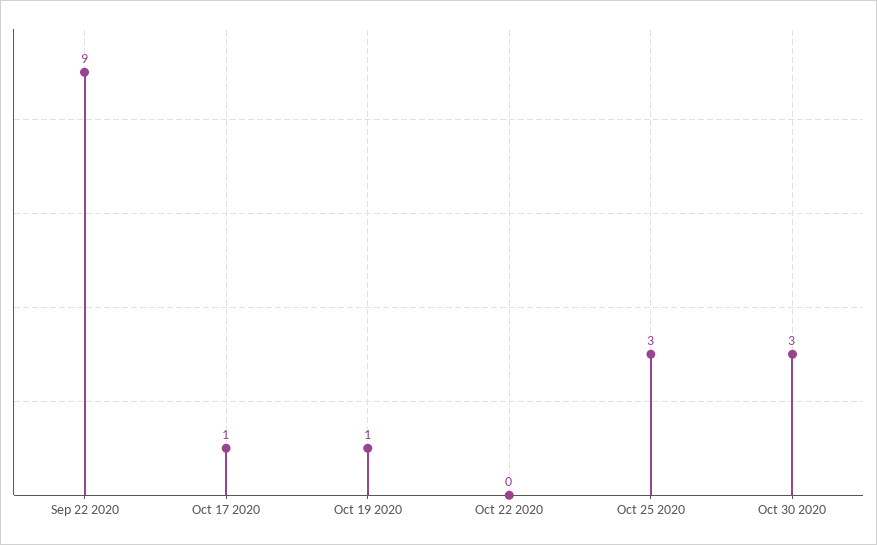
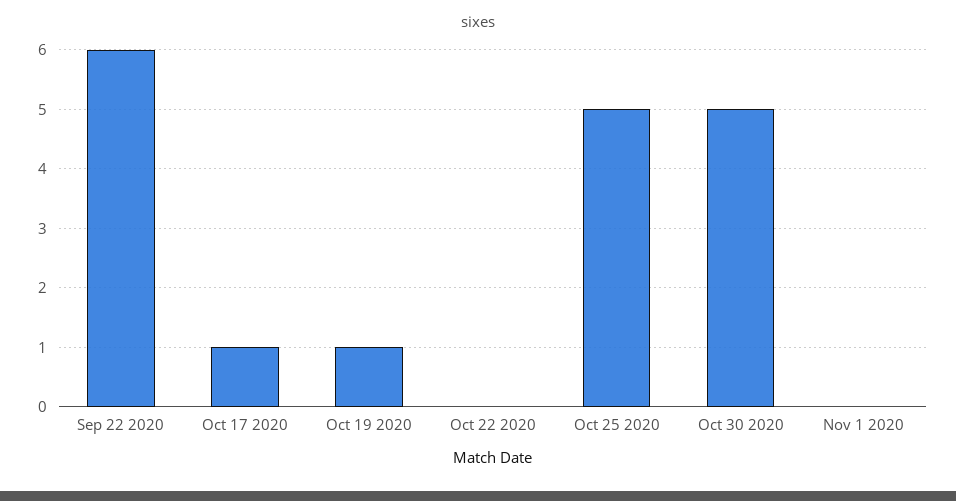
Sep 22 2020: 9 -> 6
Oct 25 2020: 3 -> 5
Oct 30 2020: 3 -> 5
Nov 1 2020: none -> 0

